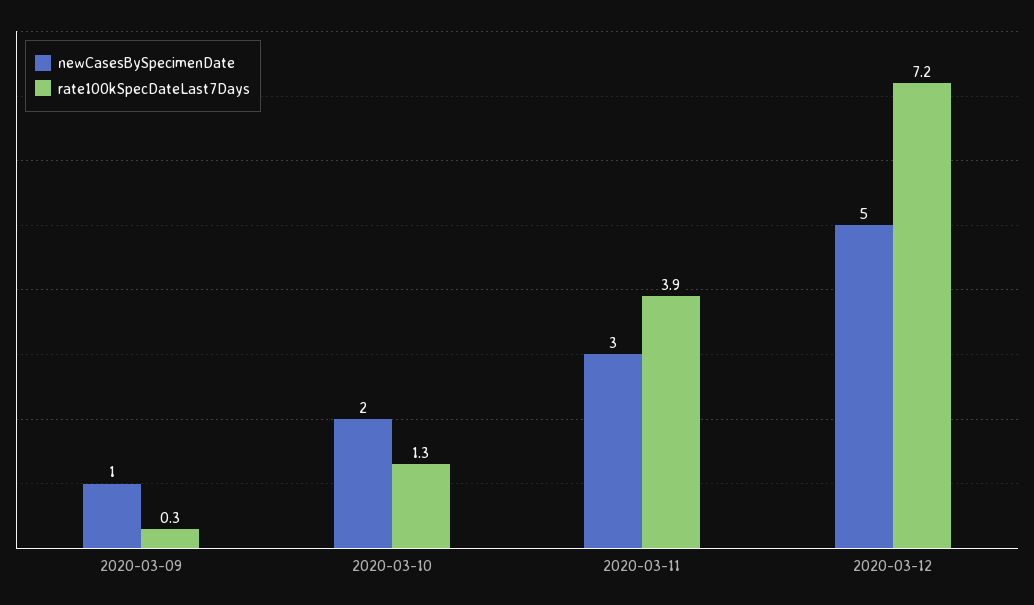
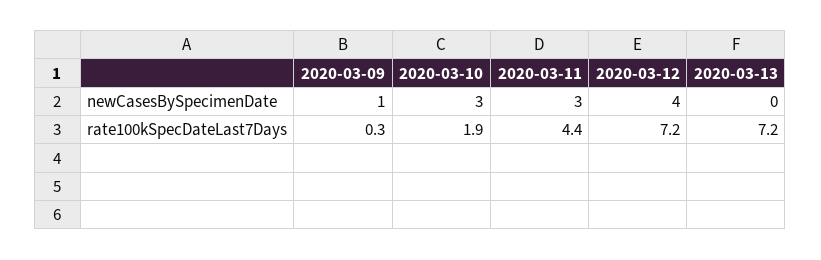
newCasesBySpecimenDate, 2020-03-10: 2 -> 3
rate100kSpecDateLast7Days, 2020-03-10: 1.3 -> 1.9
rate100kSpecDateLast7Days, 2020-03-11: 3.9 -> 4.4
newCasesBySpecimenDate, 2020-03-12: 5 -> 4
newCasesBySpecimenDate, 2020-03-13: none -> 0
rate100kSpecDateLast7Days, 2020-03-13: none -> 7.2

